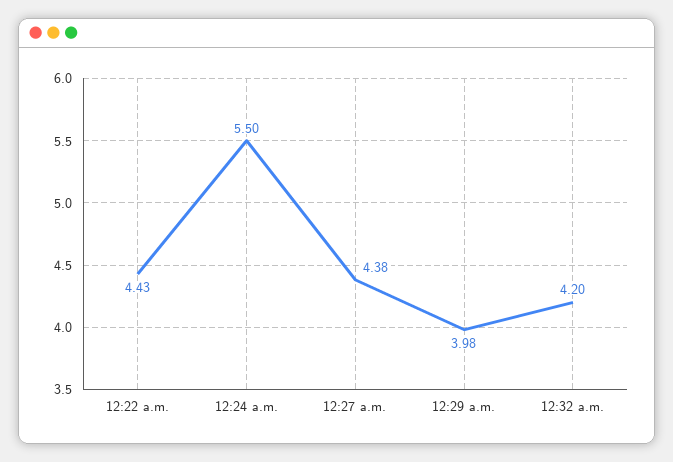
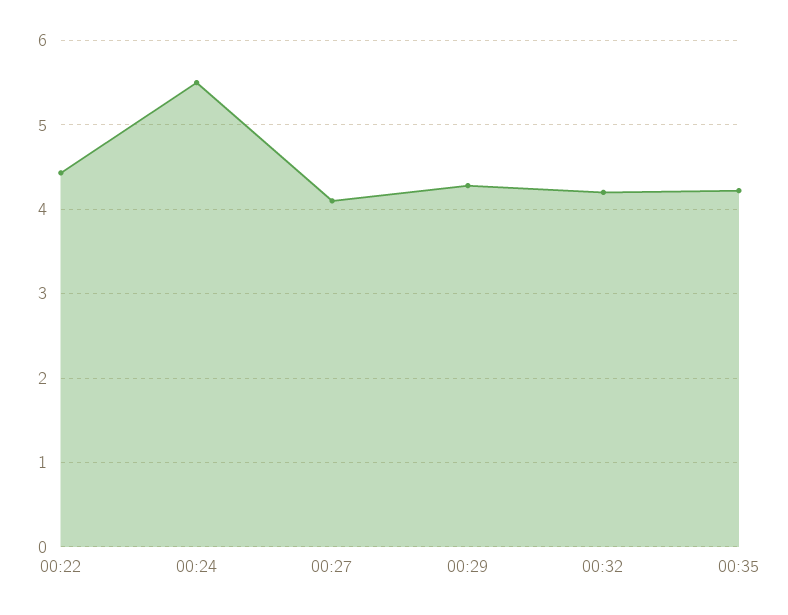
12:27 a.m.: 4.38 -> 4.1
12:29 a.m.: 3.98 -> 4.3
00:35: none -> 4.2

